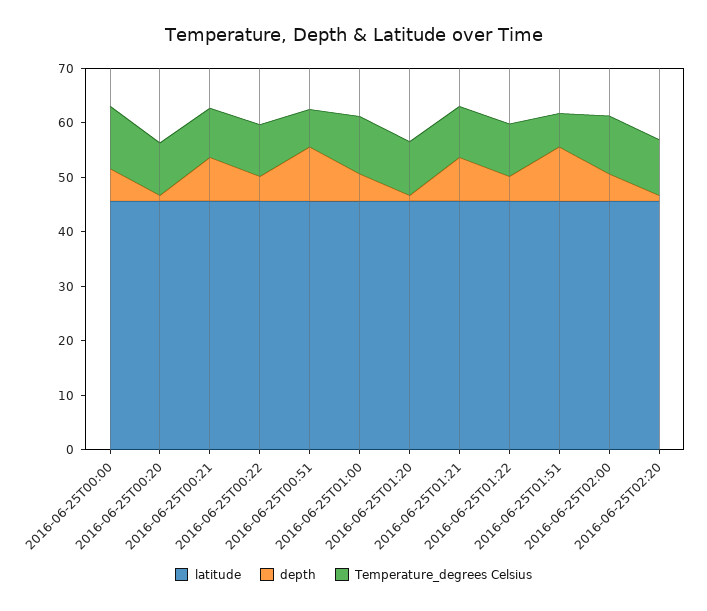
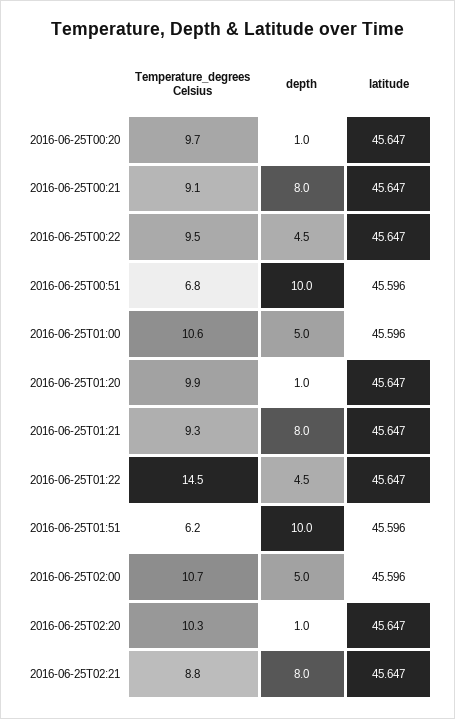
latitude, 2016-06-25T00:00: 46 -> none
depth, 2016-06-25T00:00: 6 -> none
Temperature_degrees Celsius, 2016-06-25T00:00: 12 -> none
Temperature_degrees Celsius, 2016-06-25T01:22: 10 -> 14.5
Temperature_degrees Celsius, 2016-06-25T02:21: none -> 8.8
depth, 2016-06-25T02:21: none -> 8
latitude, 2016-06-25T02:21: none -> 45.647

